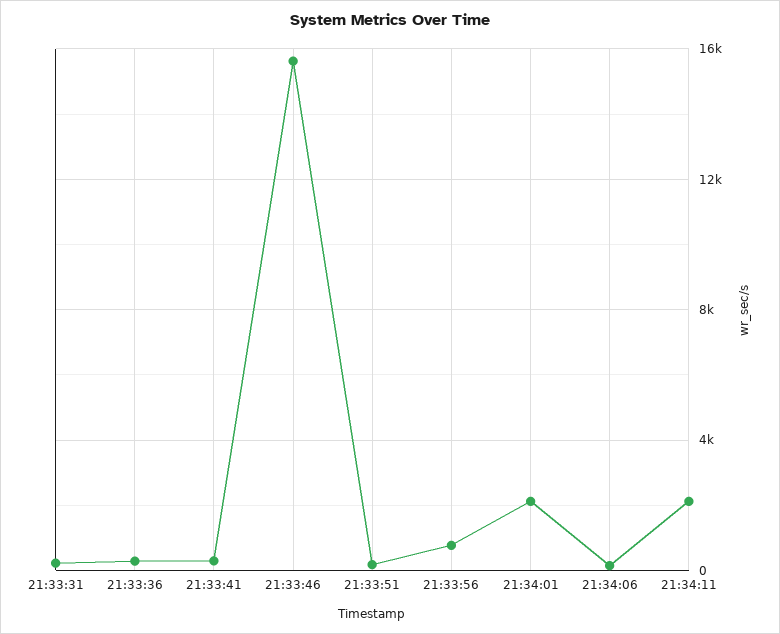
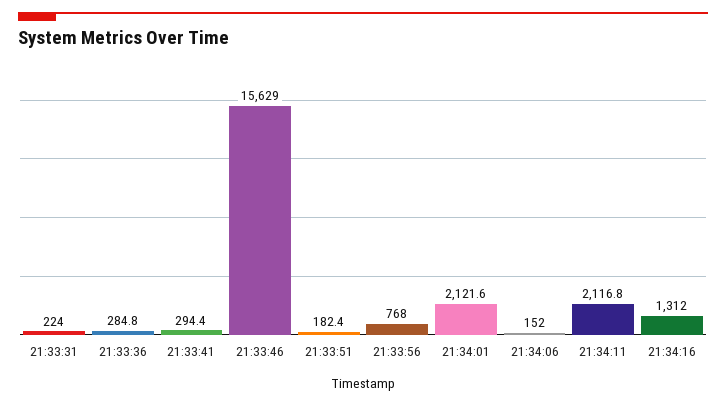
21:34:16: none -> 1312

